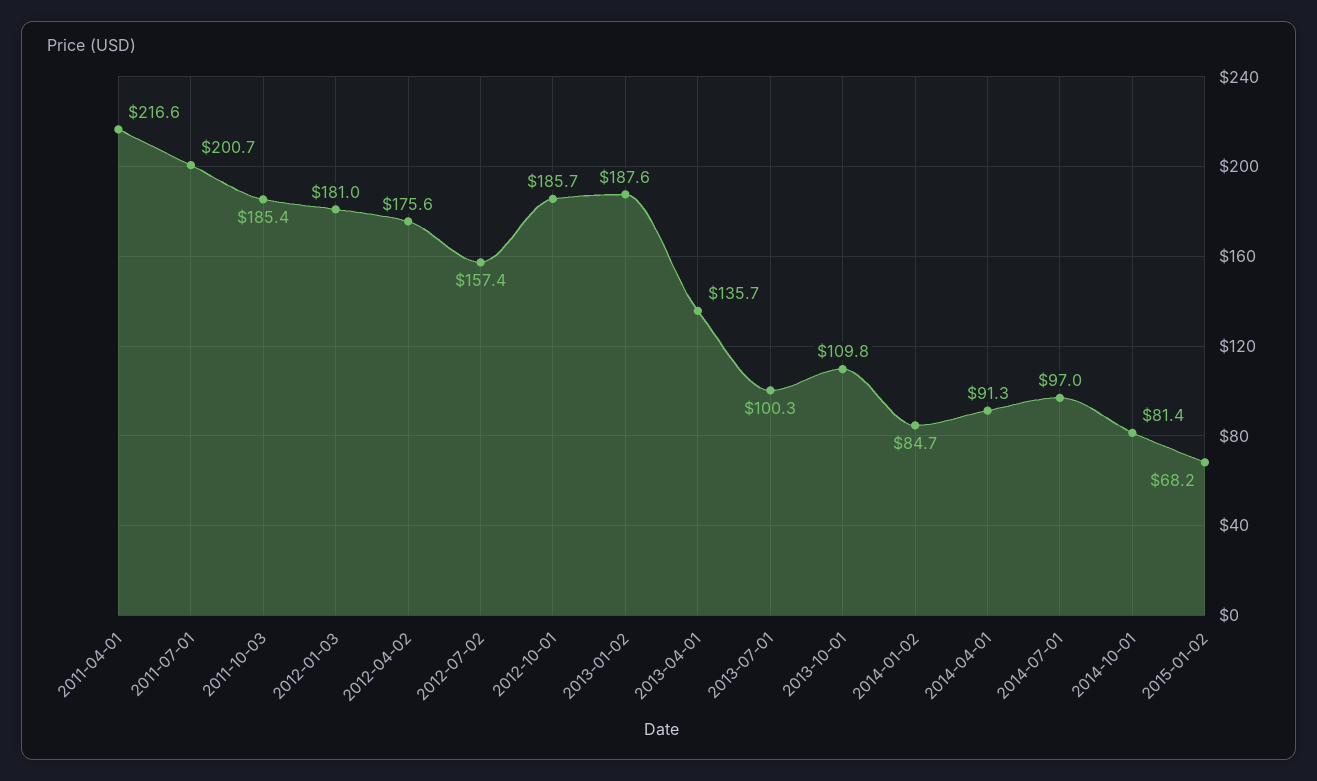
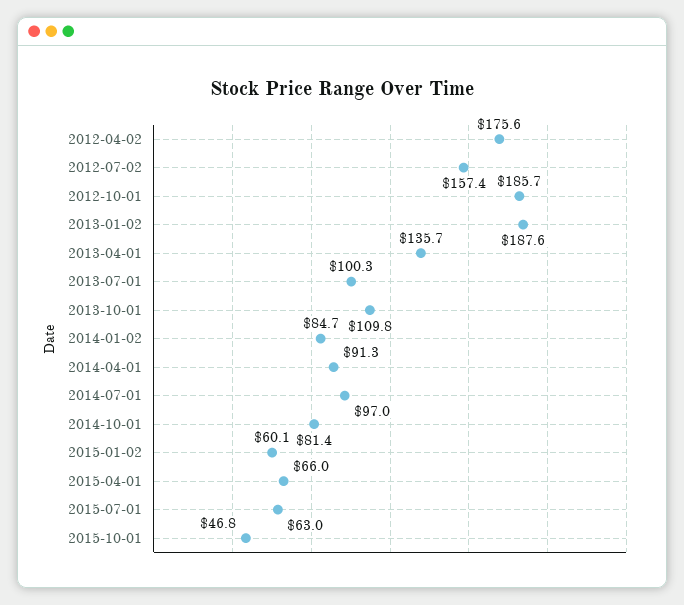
2011-04-01: 216.6 -> none
2011-07-01: 200.7 -> none
2011-10-03: 185.4 -> none
2012-01-03: 181 -> none
2015-01-02: 68.2 -> 60.1
2015-04-01: none -> 66
2015-07-01: none -> 63
2015-10-01: none -> 46.8

